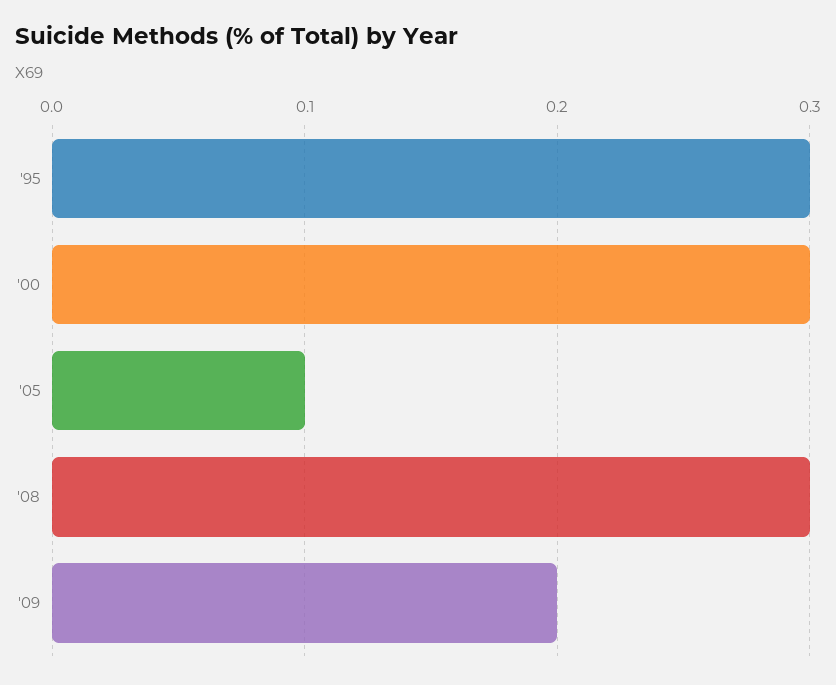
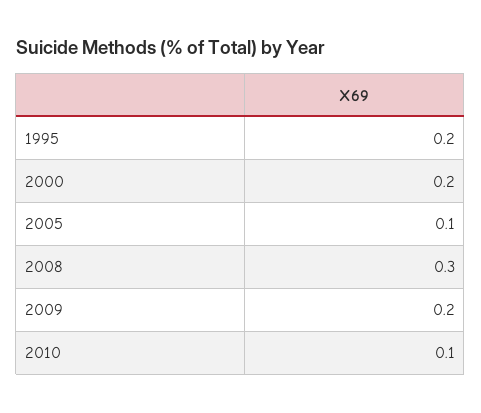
'95: 0.3 -> 0.2
'00: 0.3 -> 0.2
2010: none -> 0.1

